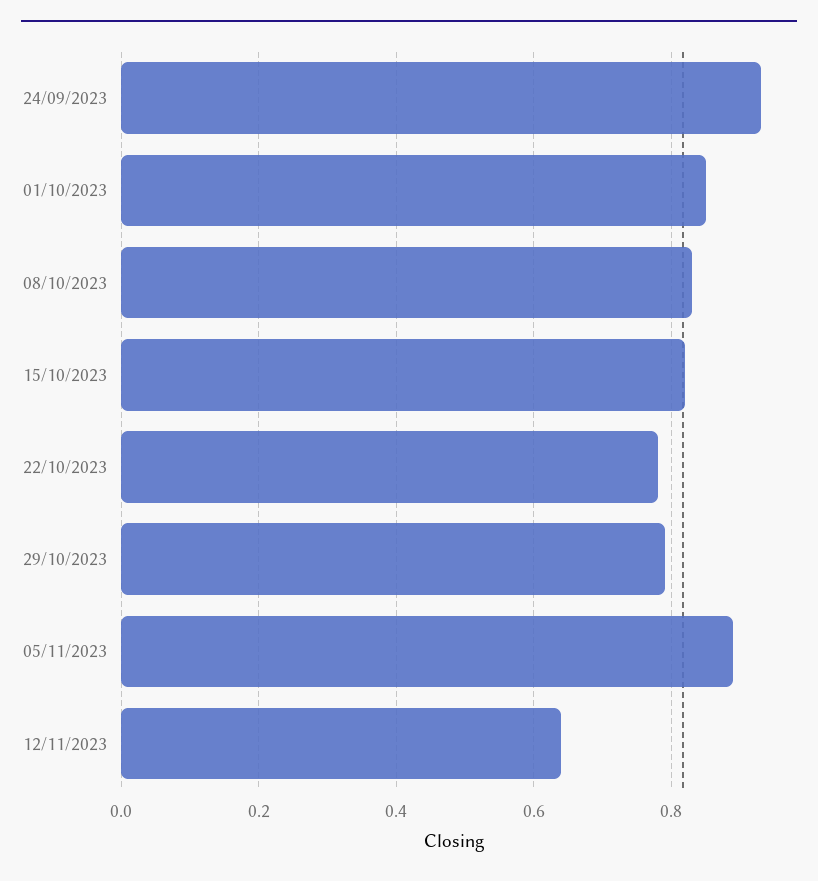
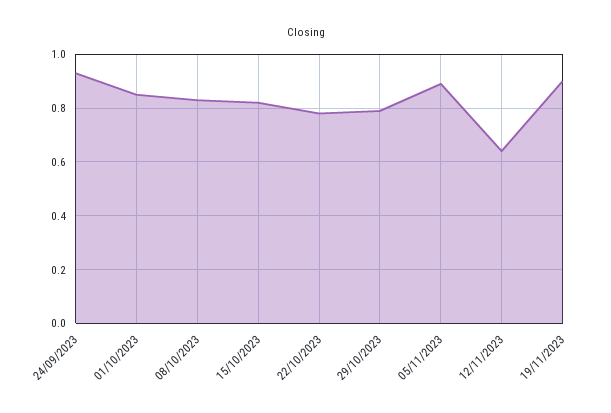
19/11/2023: none -> 0.9

